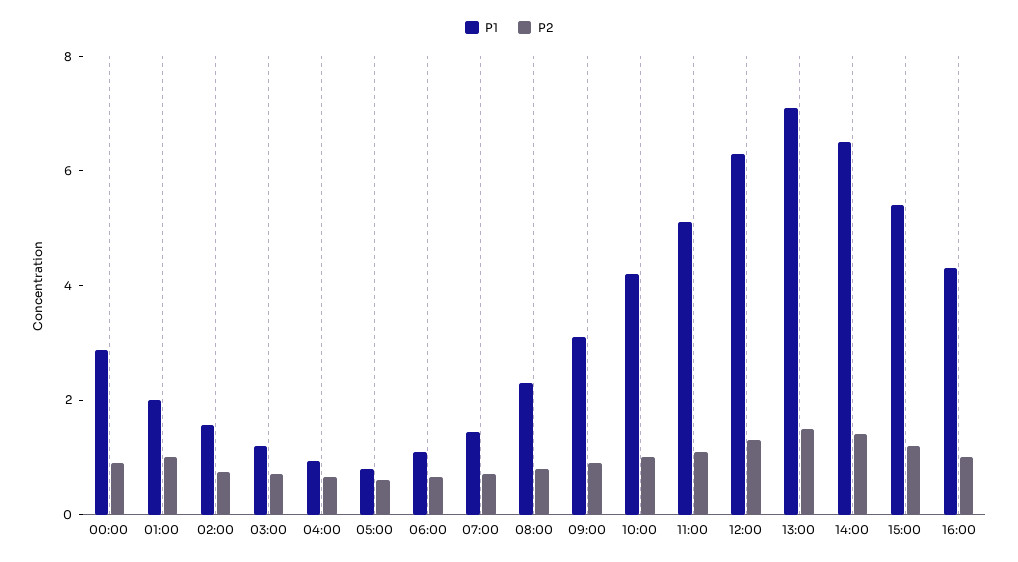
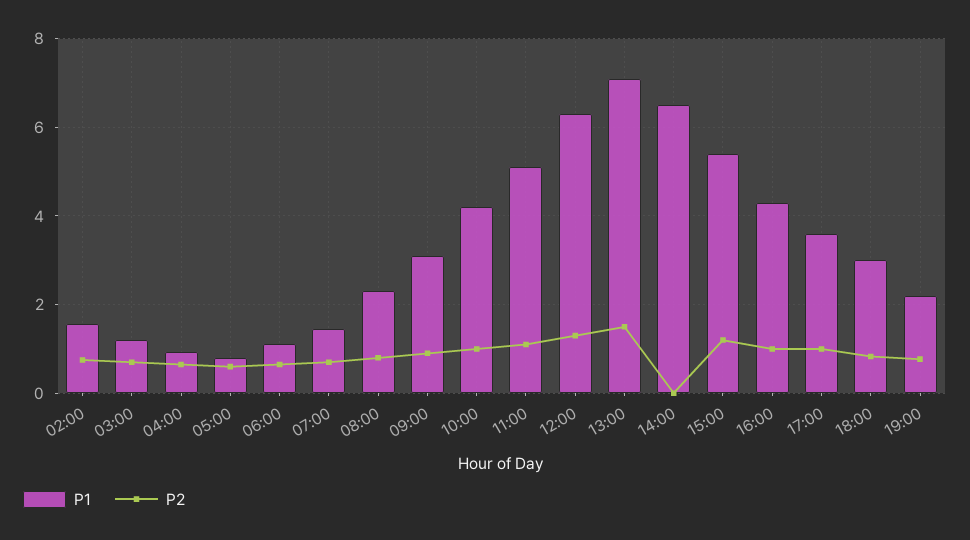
P1, 00:00: 3 -> none
P2, 00:00: 1 -> none
P1, 01:00: 2 -> none
P2, 01:00: 1 -> none
P2, 14:00: 1.5 -> 0
P1, 17:00: none -> 3.6
P2, 17:00: none -> 1
P1, 18:00: none -> 3
P2, 18:00: none -> 0.8
P1, 19:00: none -> 2.2
P2, 19:00: none -> 0.8

